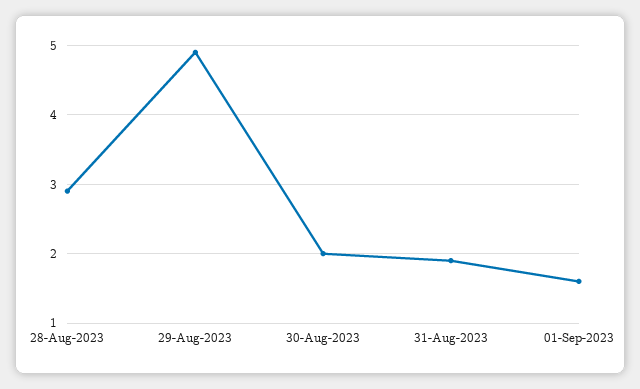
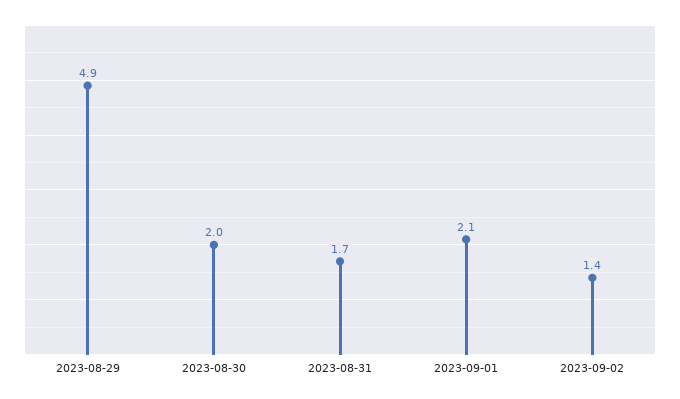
28-Aug-2023: 2.9 -> none
31-Aug-2023: 1.9 -> 1.7
01-Sep-2023: 1.6 -> 2.1
2023-09-02: none -> 1.4

